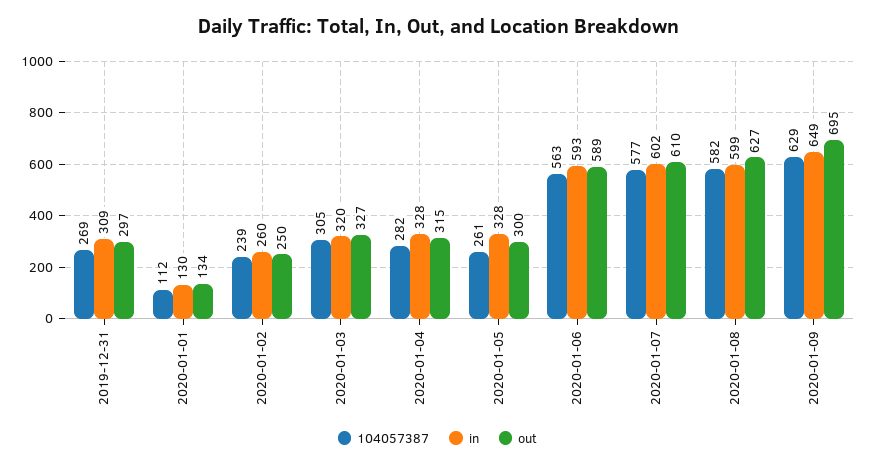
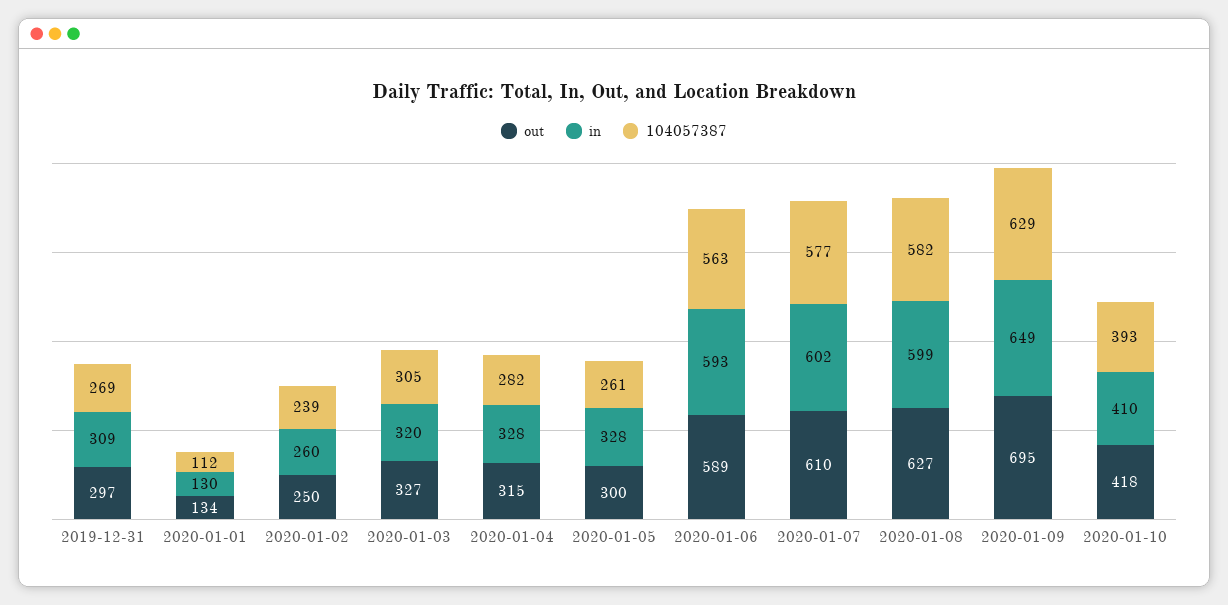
out, 2020-01-10: none -> 418
in, 2020-01-10: none -> 410
104057387, 2020-01-10: none -> 393

